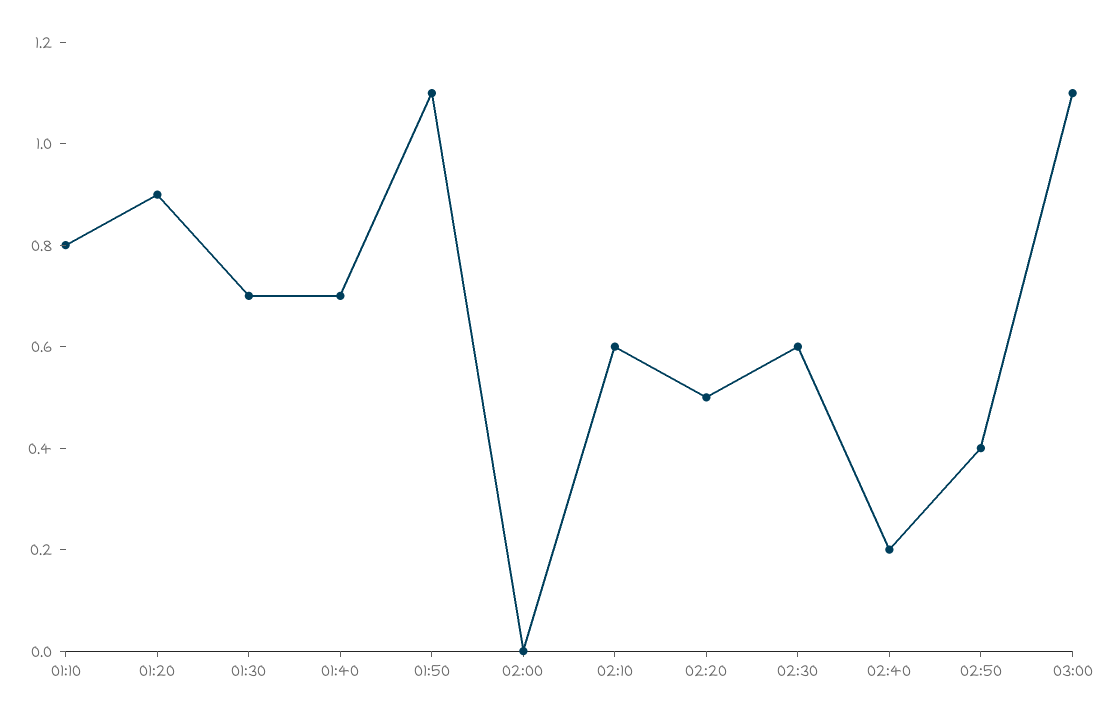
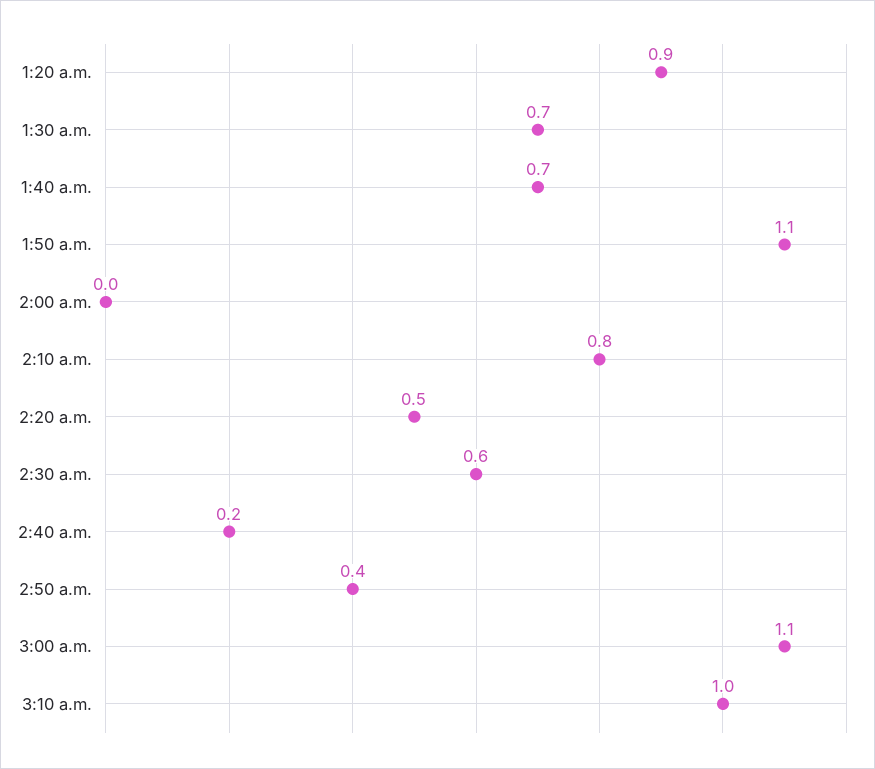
01:10: 0.8 -> none
02:10: 0.6 -> 0.8
3:10 a.m.: none -> 1

